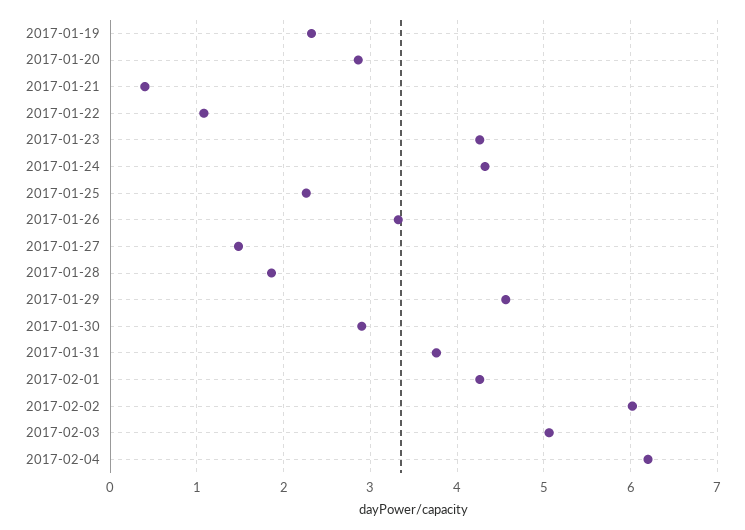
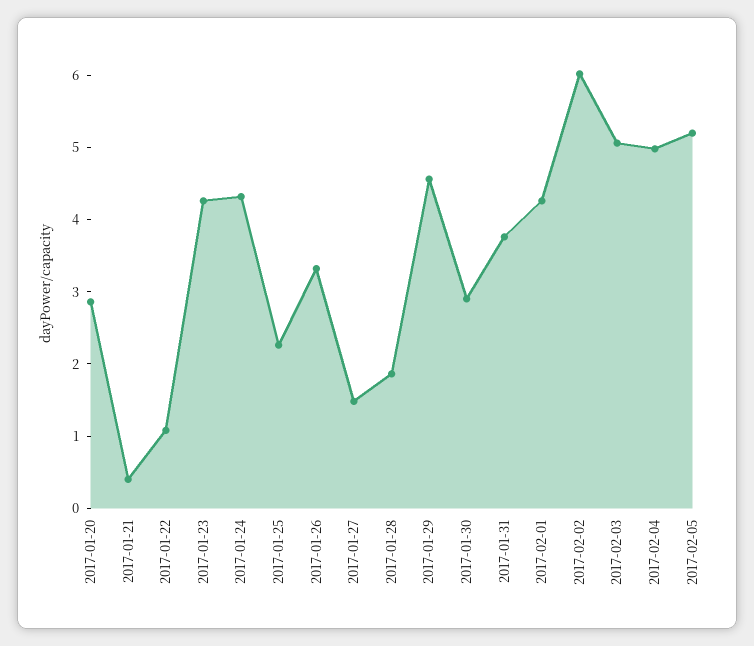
2017-01-19: 2.3 -> none
2017-02-04: 6.2 -> 5
2017-02-05: none -> 5.2

